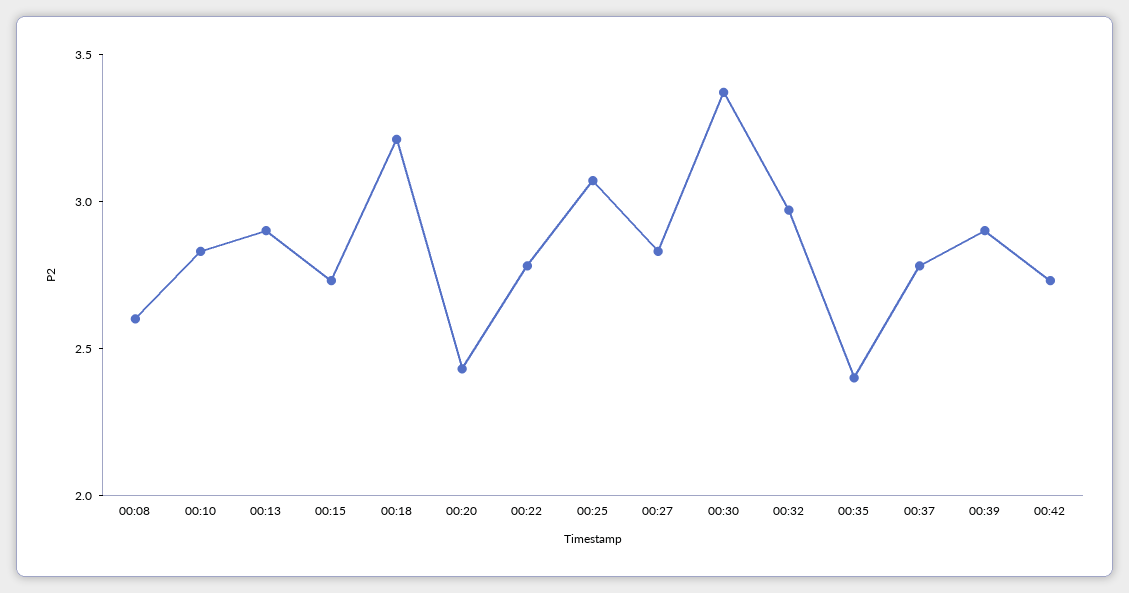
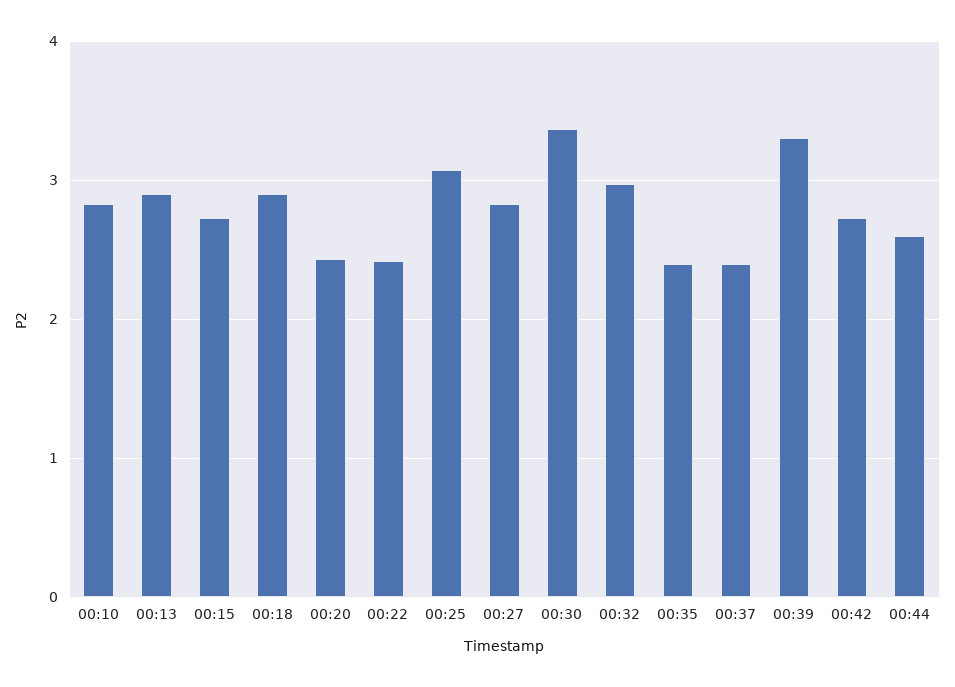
00:08: 2.6 -> none
00:18: 3.2 -> 2.9
00:22: 2.8 -> 2.4
00:37: 2.8 -> 2.4
00:39: 2.9 -> 3.3
00:44: none -> 2.6

